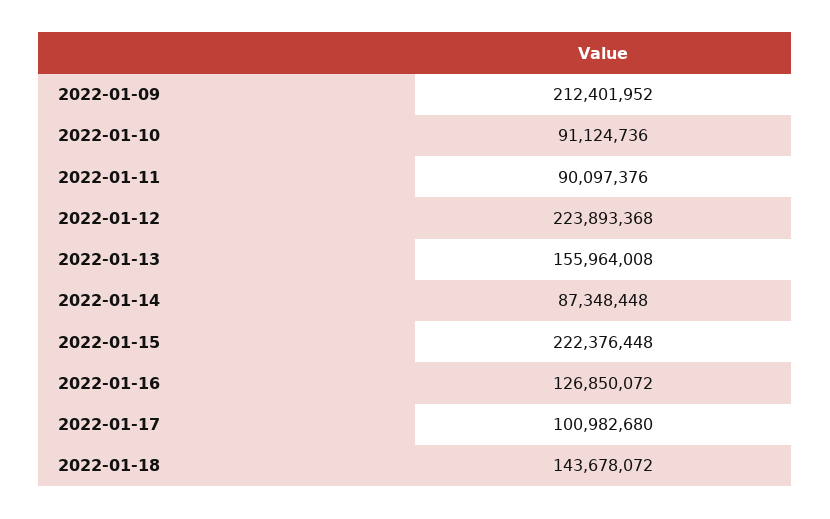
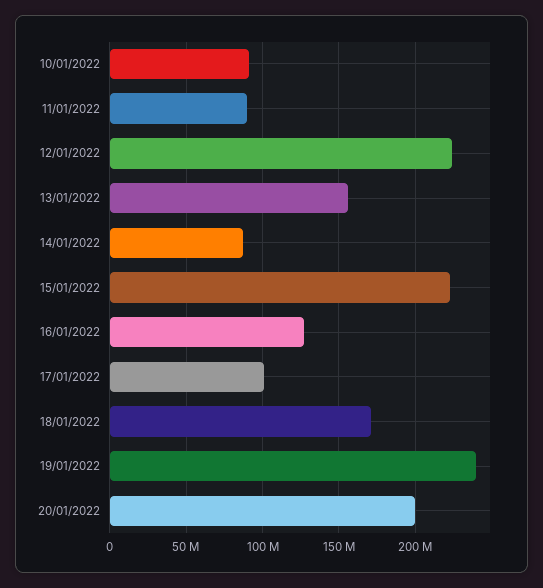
2022-01-09: 212401952 -> none
2022-01-18: 143678072 -> 170000000
19/01/2022: none -> 240000000
20/01/2022: none -> 200000000

